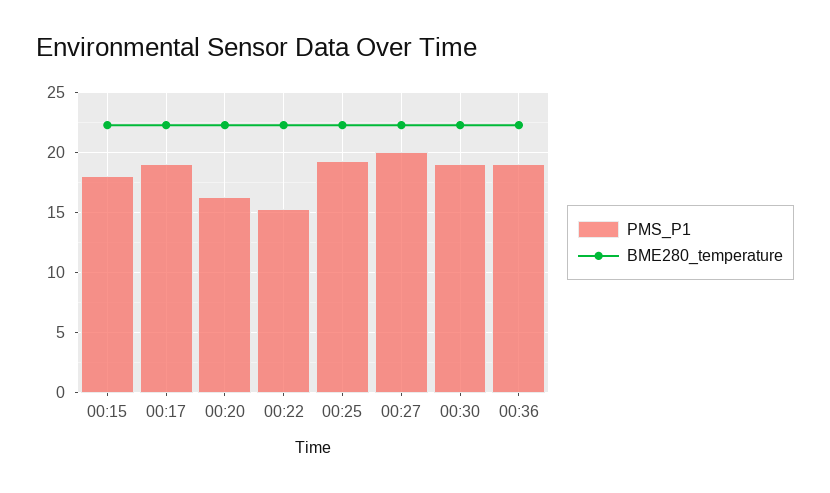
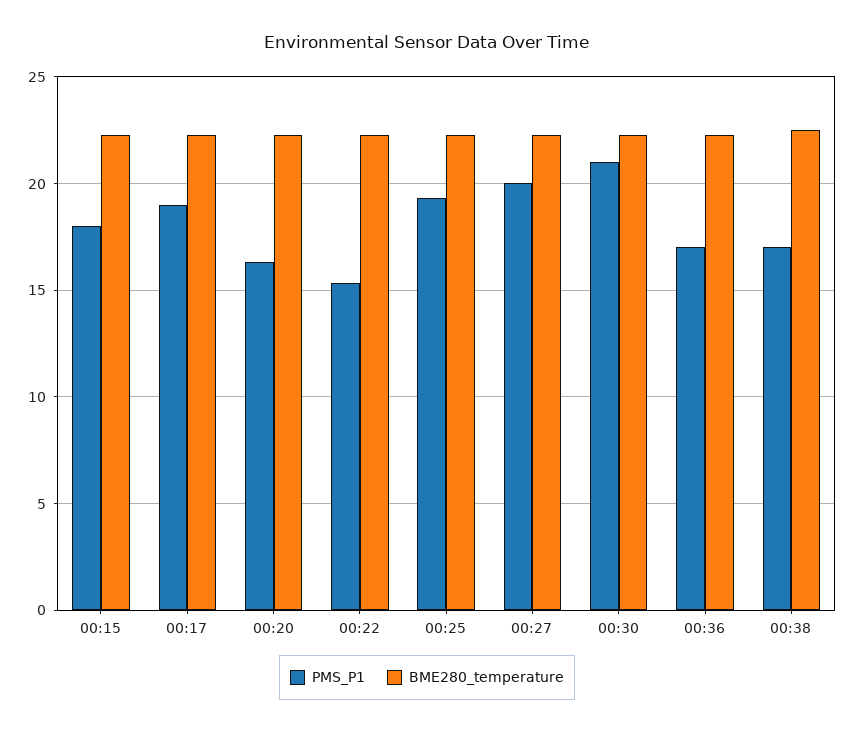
PMS_P1, 00:30: 19 -> 21
PMS_P1, 00:36: 19 -> 17
PMS_P1, 00:38: none -> 17
BME280_temperature, 00:38: none -> 22.5

